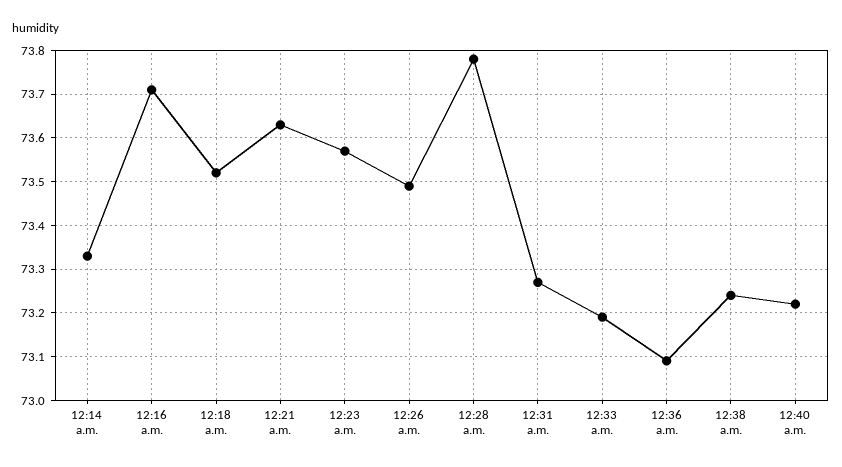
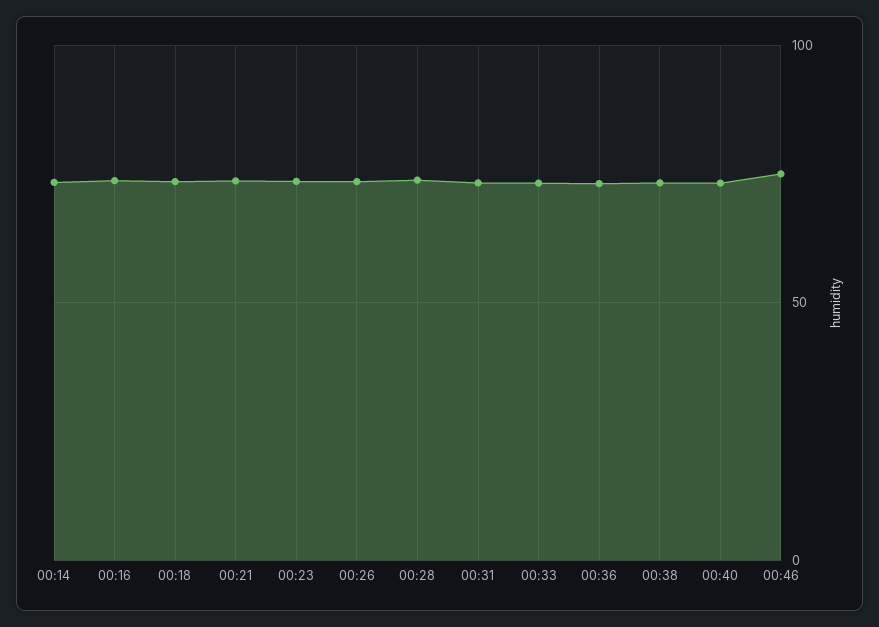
00:46: none -> 75

